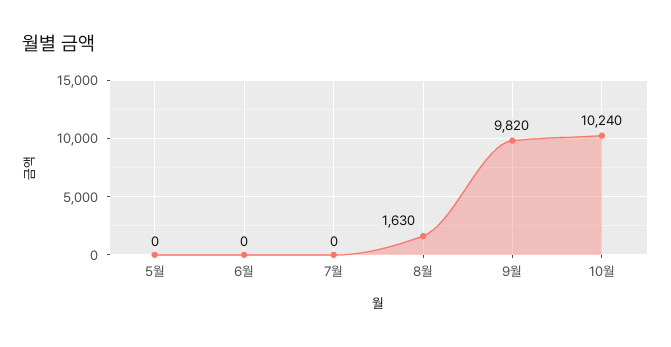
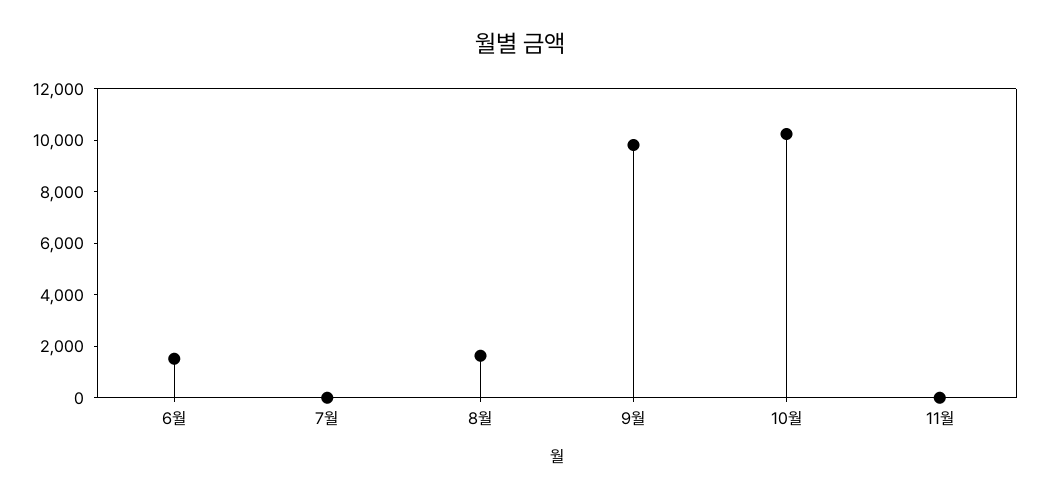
5월: 0 -> none
6월: 0 -> 1500
11월: none -> 0

